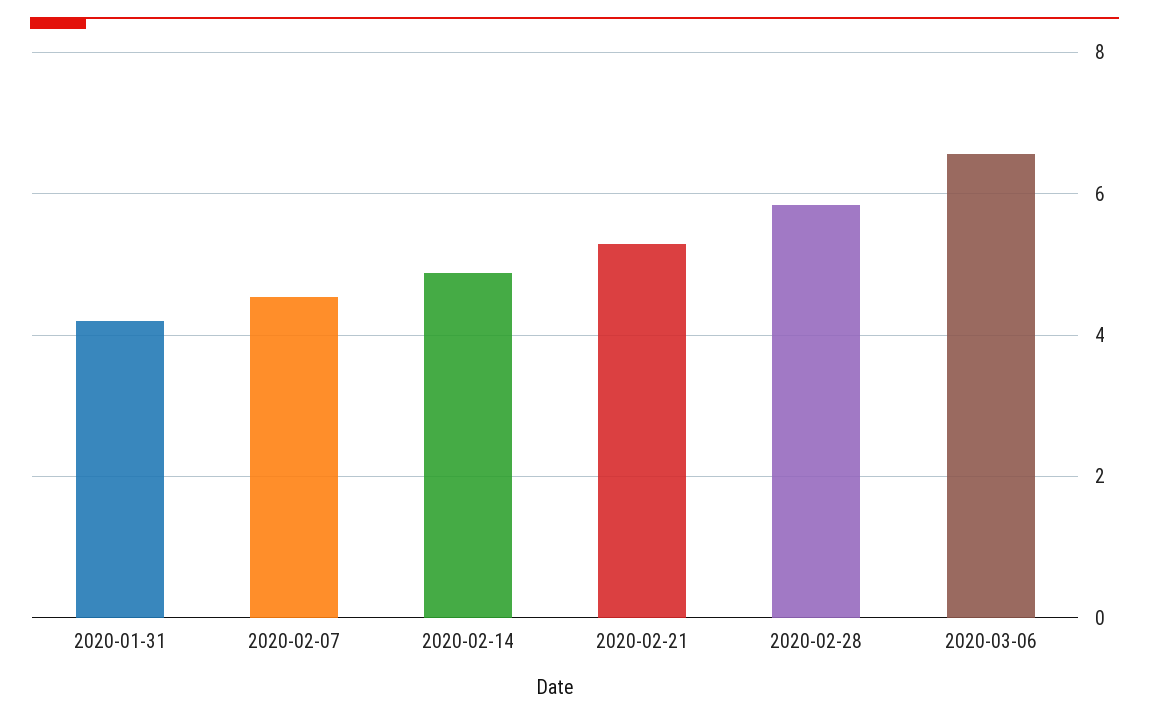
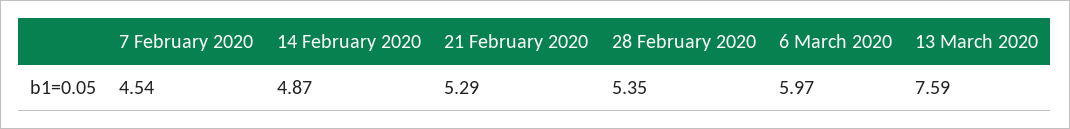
2020-01-31: 4.2 -> none
2020-02-28: 5.8 -> 5.35
2020-03-06: 6.6 -> 5.97
13 March 2020: none -> 7.59

